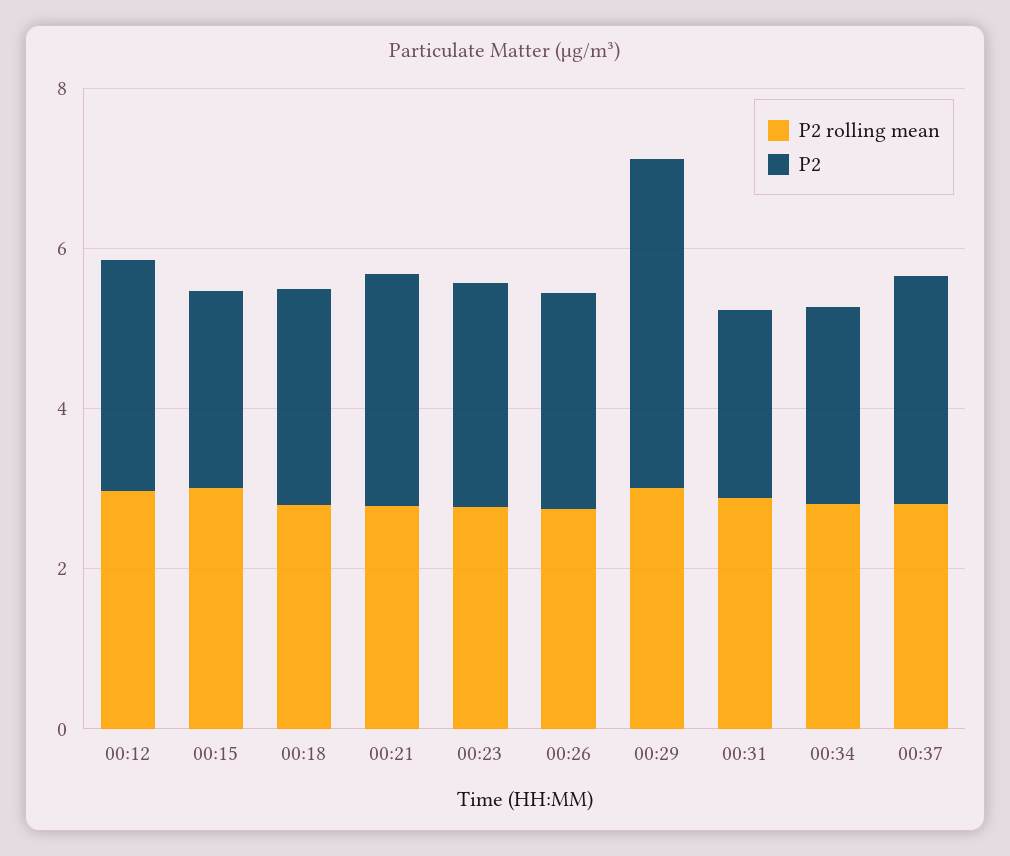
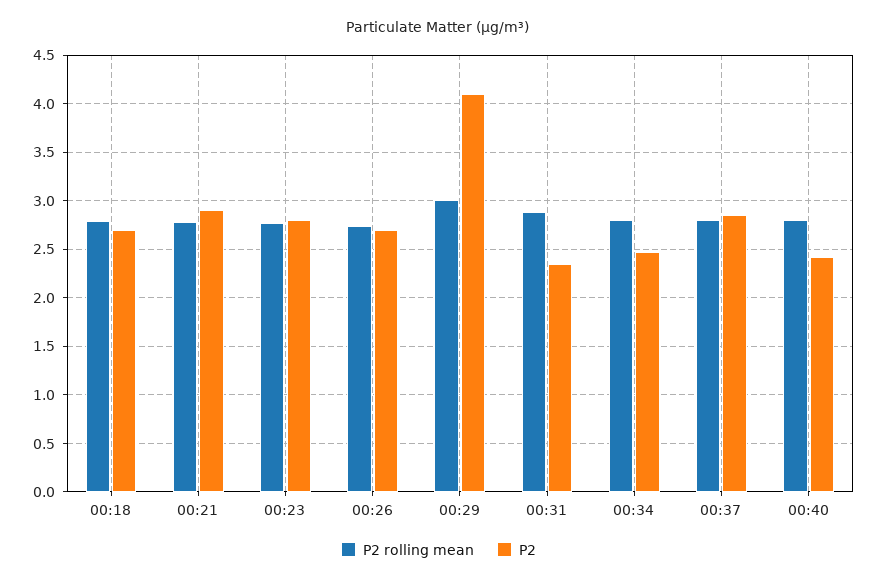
P2 rolling mean, 00:12: 3 -> none
P2, 00:12: 3 -> none
P2 rolling mean, 00:15: 3 -> none
P2, 00:15: 2.5 -> none
P2 rolling mean, 00:40: none -> 2.8
P2, 00:40: none -> 2.4

